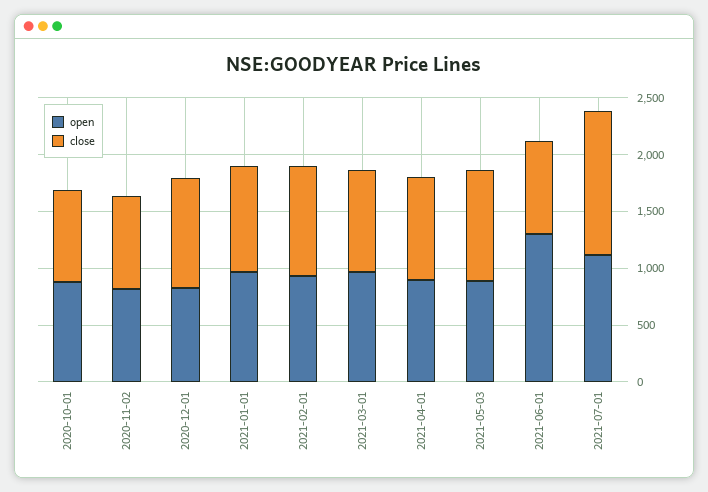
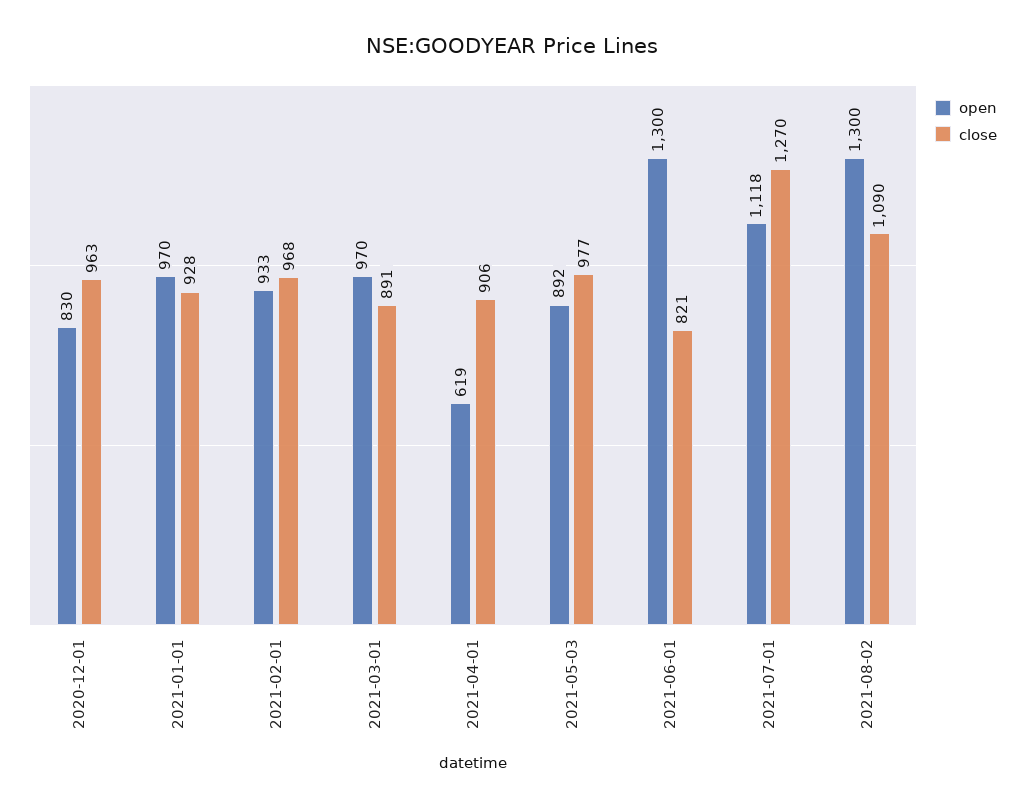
open, 2020-10-01: 900 -> none
close, 2020-10-01: 800 -> none
open, 2020-11-02: 800 -> none
close, 2020-11-02: 800 -> none
open, 2021-04-01: 900 -> 619
open, 2021-08-02: none -> 1300
close, 2021-08-02: none -> 1090

